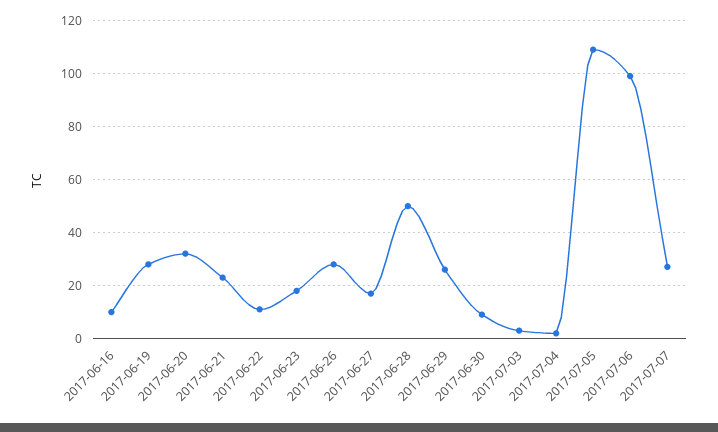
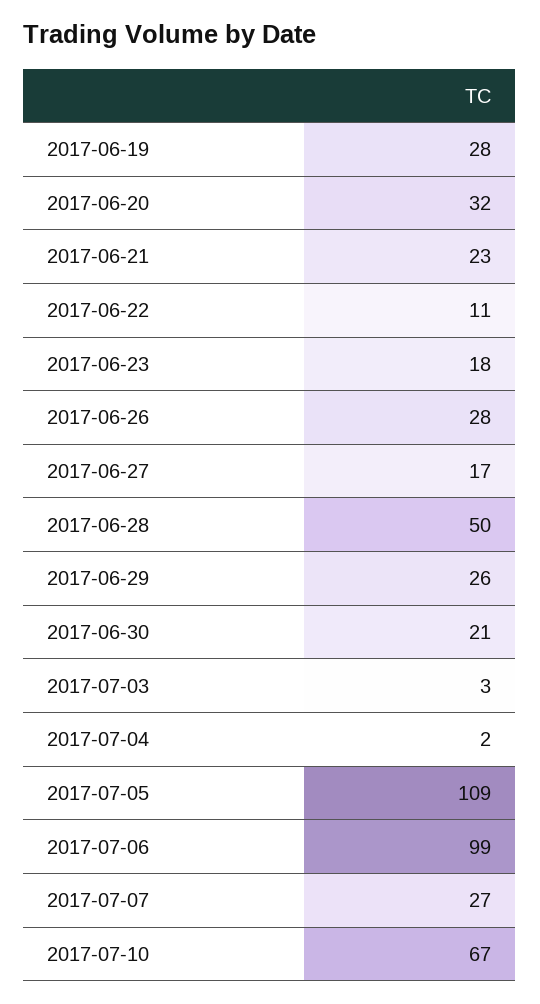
2017-06-16: 10 -> none
2017-06-30: 10 -> 21
2017-07-10: none -> 67

